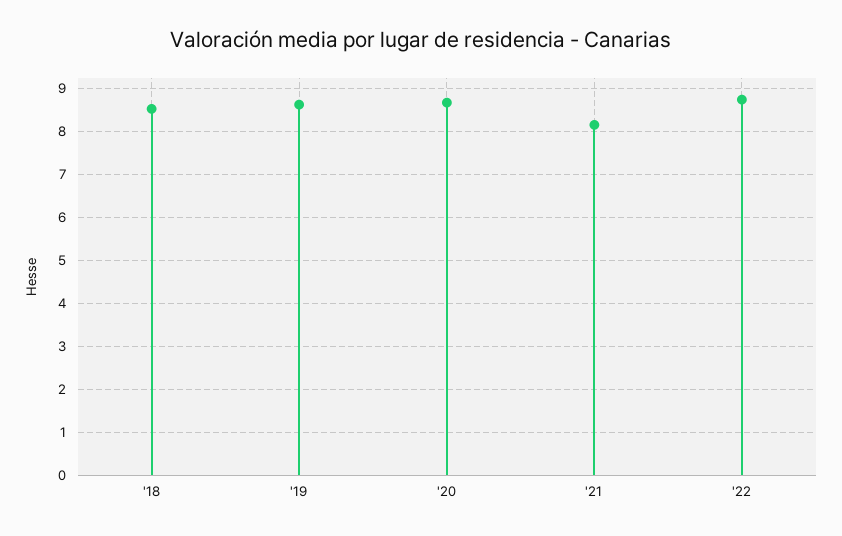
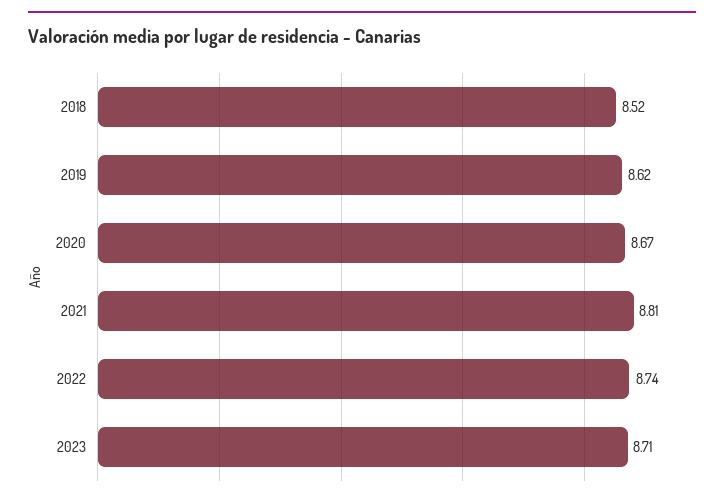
'21: 8.2 -> 8.81
2023: none -> 8.71

